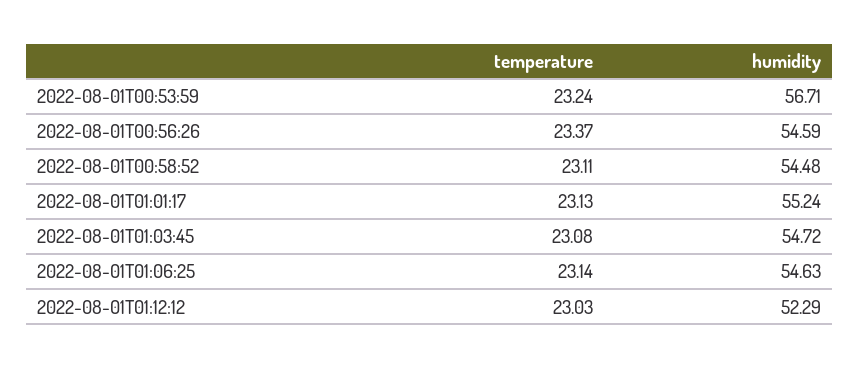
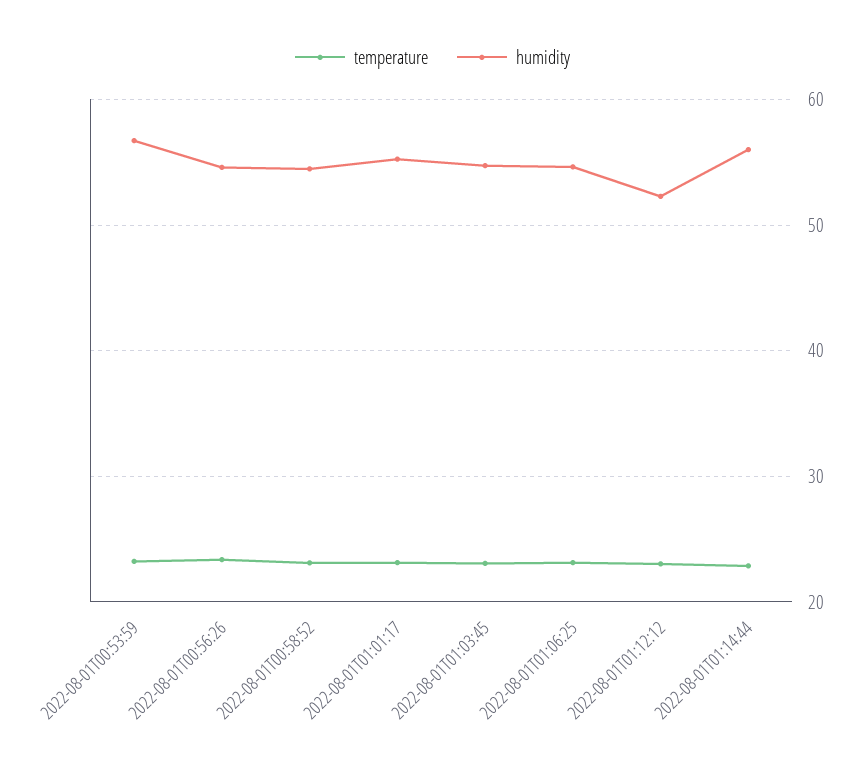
temperature, 2022-08-01T01:14:44: none -> 23
humidity, 2022-08-01T01:14:44: none -> 56

